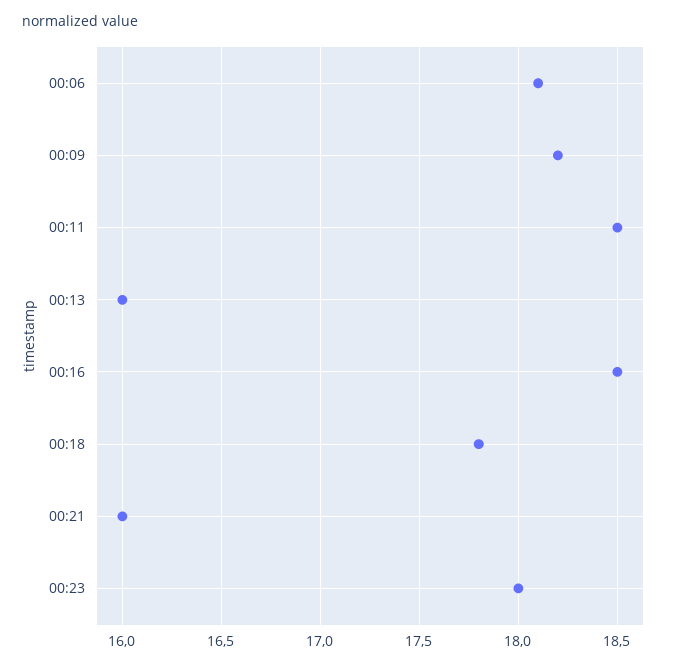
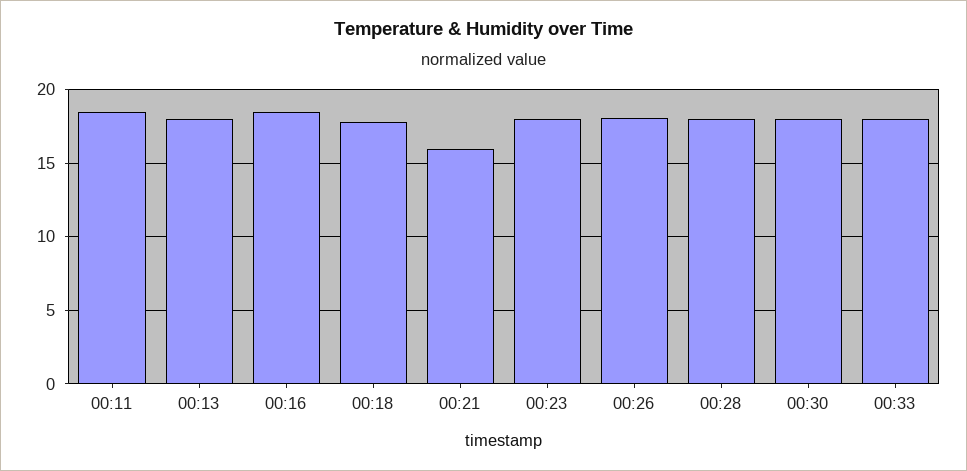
00:06: 18.1 -> none
00:09: 18.2 -> none
00:13: 16 -> 18
00:26: none -> 18
00:28: none -> 18
00:30: none -> 18
00:33: none -> 18

